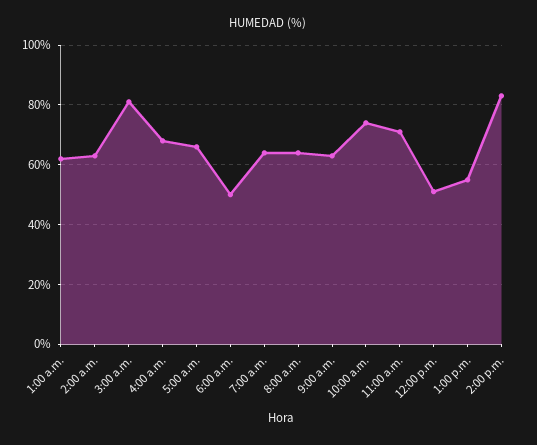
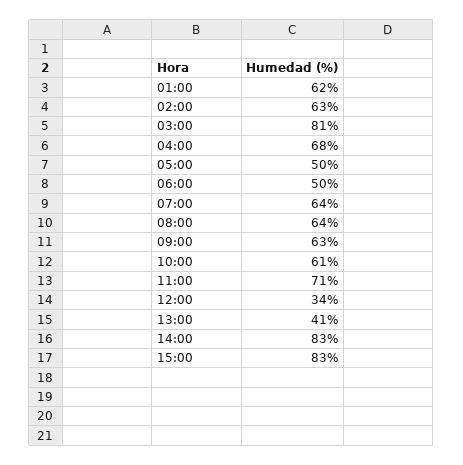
5:00 a.m.: 65 -> 50
10:00 a.m.: 75 -> 61
12:00 p.m.: 50 -> 34
1:00 p.m.: 55 -> 41
15:00: none -> 83

